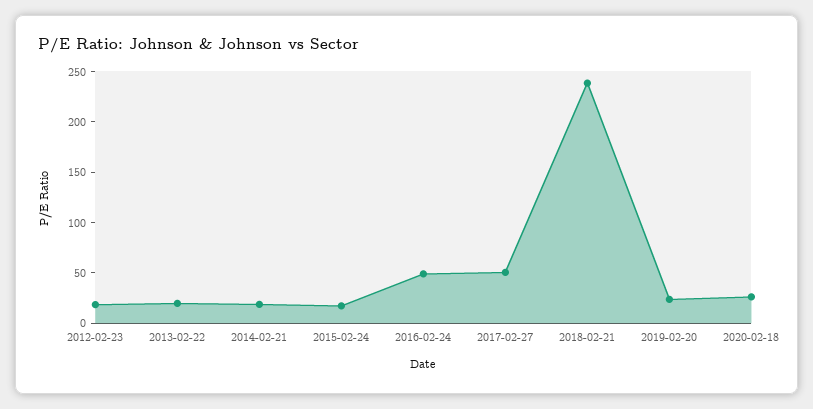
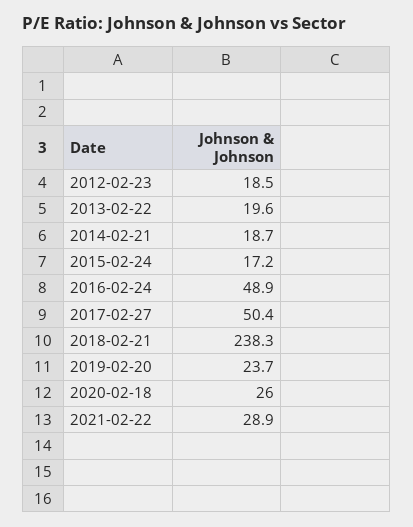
2021-02-22: none -> 28.9

